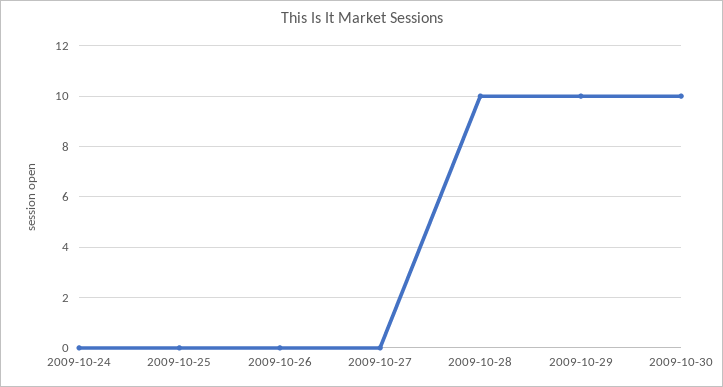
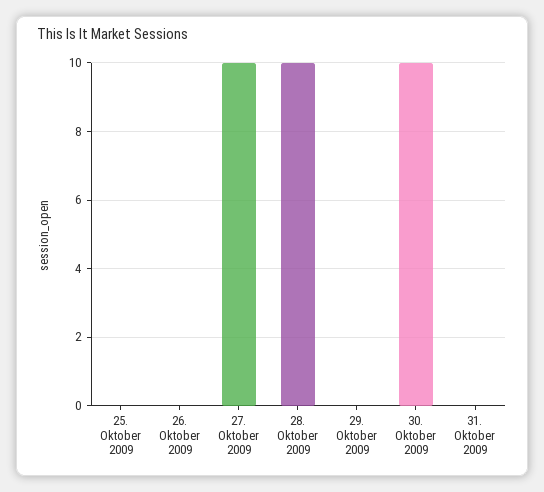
2009-10-24: 0 -> none
2009-10-27: 0 -> 10
2009-10-29: 10 -> 0
31. Oktober 2009: none -> 0

